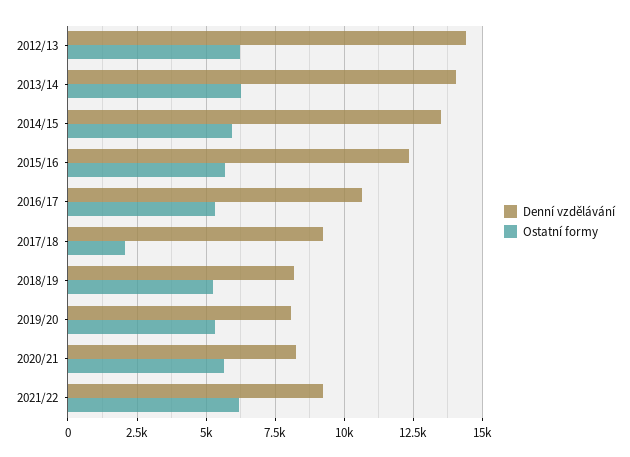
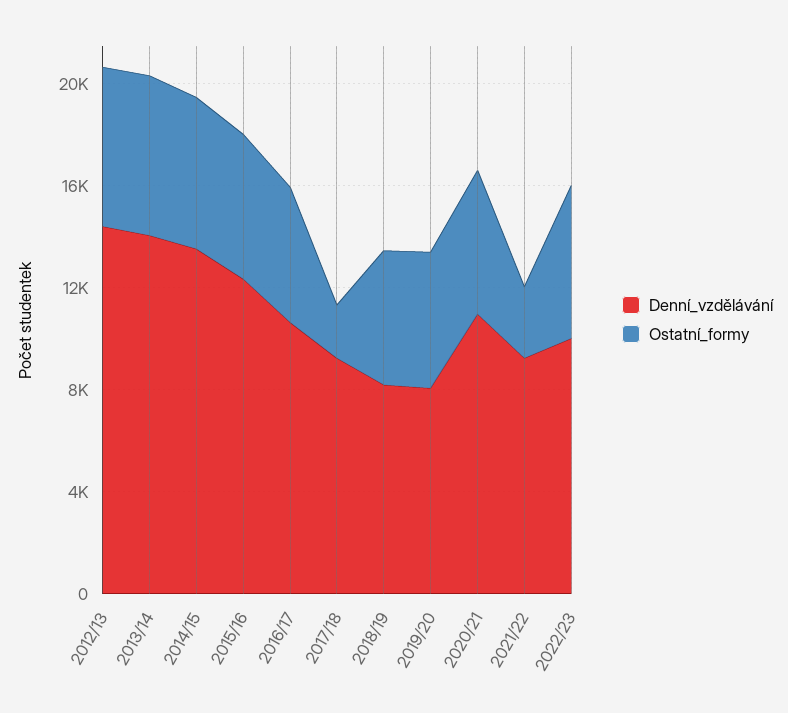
Denní vzdělávání, 2020/21: 8250 -> 11000
Ostatní formy, 2021/22: 6250 -> 3000
Denní vzdělávání, 2022/23: none -> 10000
Ostatní formy, 2022/23: none -> 6000

